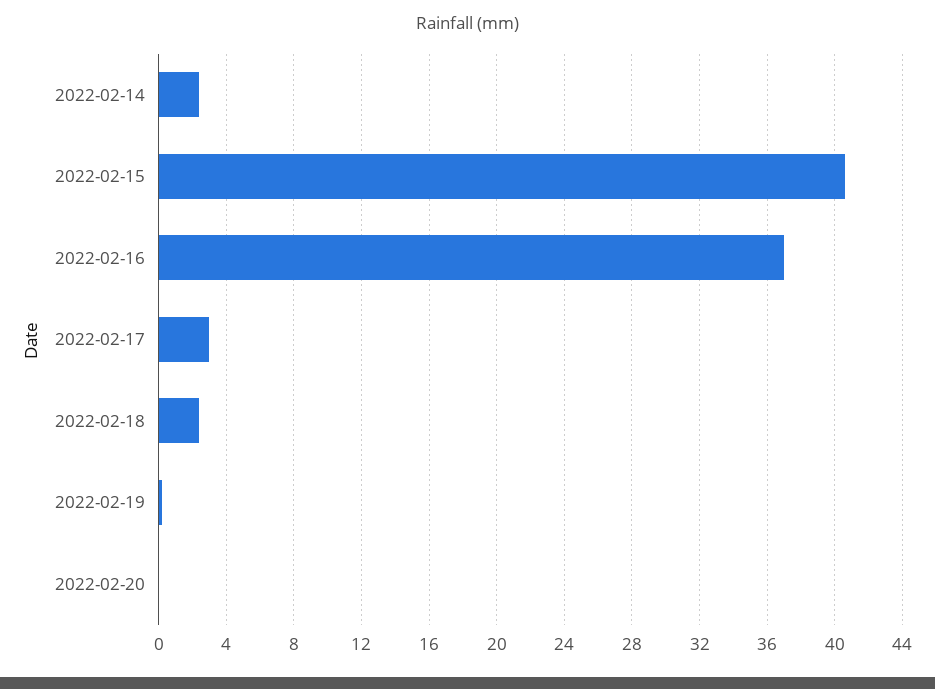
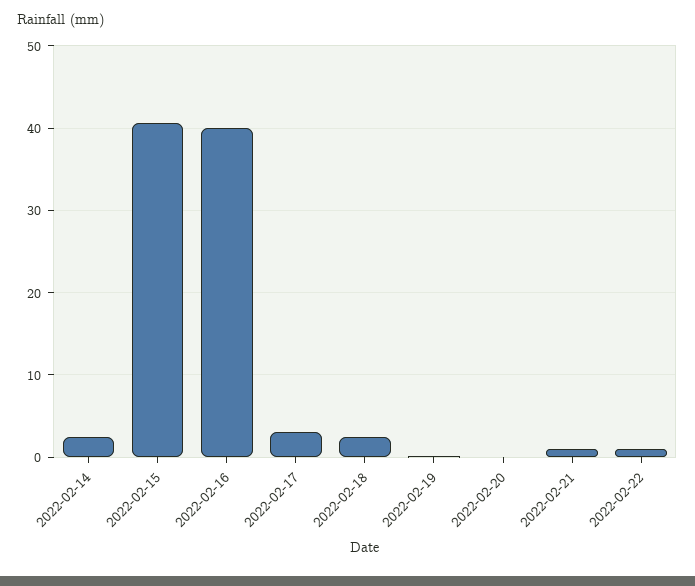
2022-02-16: 37 -> 40
2022-02-21: none -> 1
2022-02-22: none -> 1

